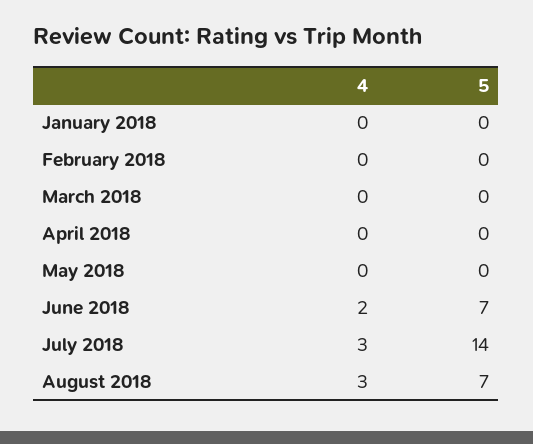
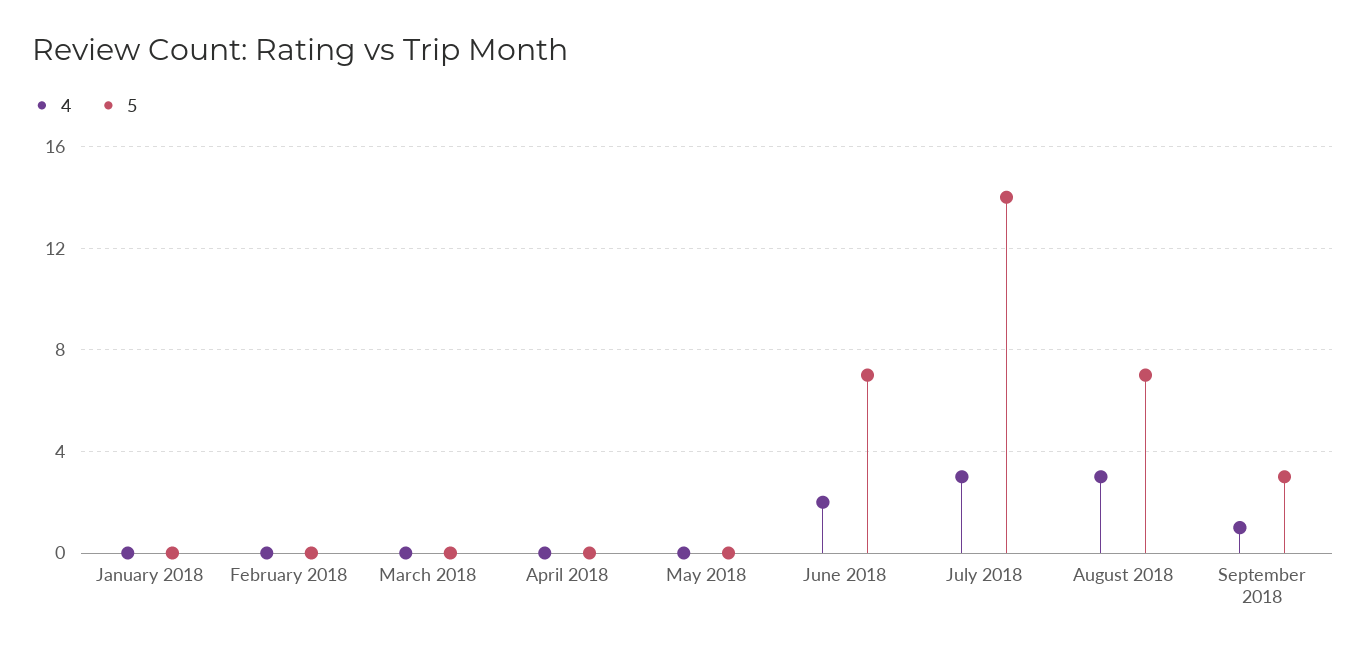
4, September 2018: none -> 1
5, September 2018: none -> 3

